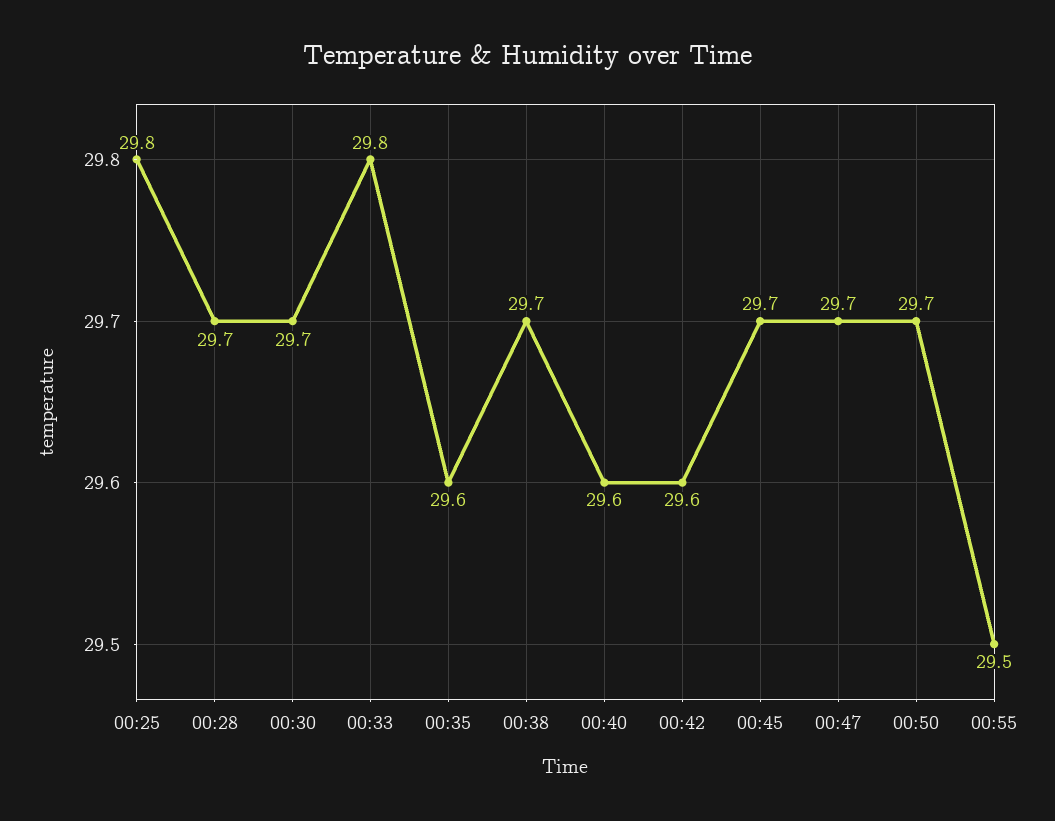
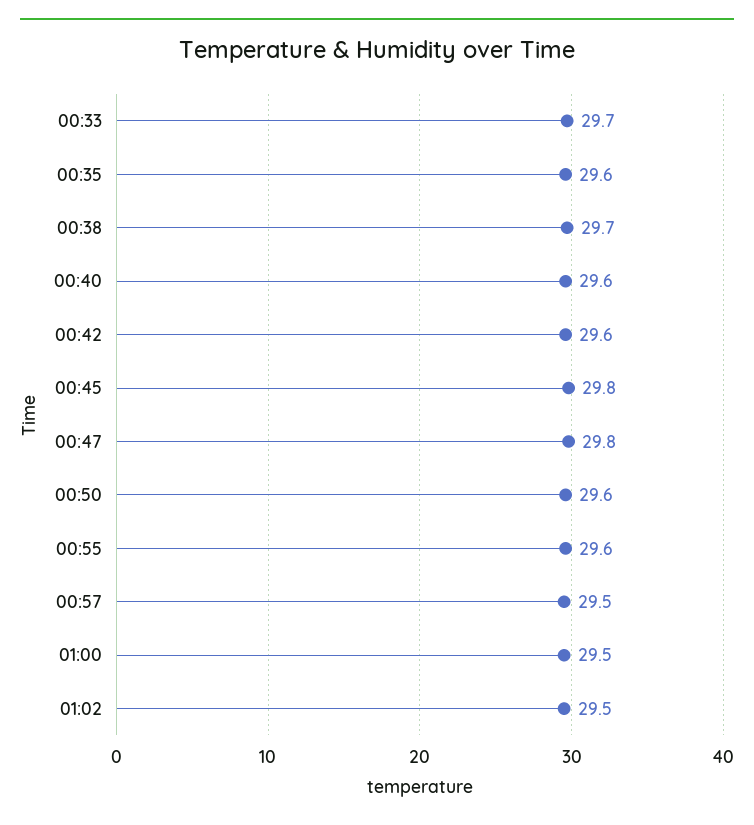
00:25: 29.8 -> none
00:28: 29.7 -> none
00:30: 29.7 -> none
00:33: 29.8 -> 29.7
00:45: 29.7 -> 29.8
00:47: 29.7 -> 29.8
00:50: 29.7 -> 29.6
00:55: 29.5 -> 29.6
00:57: none -> 29.5
01:00: none -> 29.5
01:02: none -> 29.5

